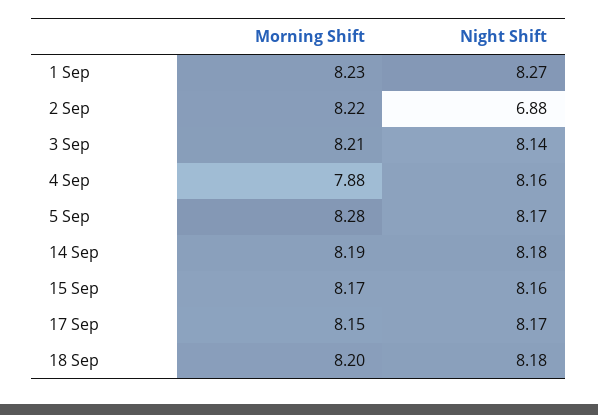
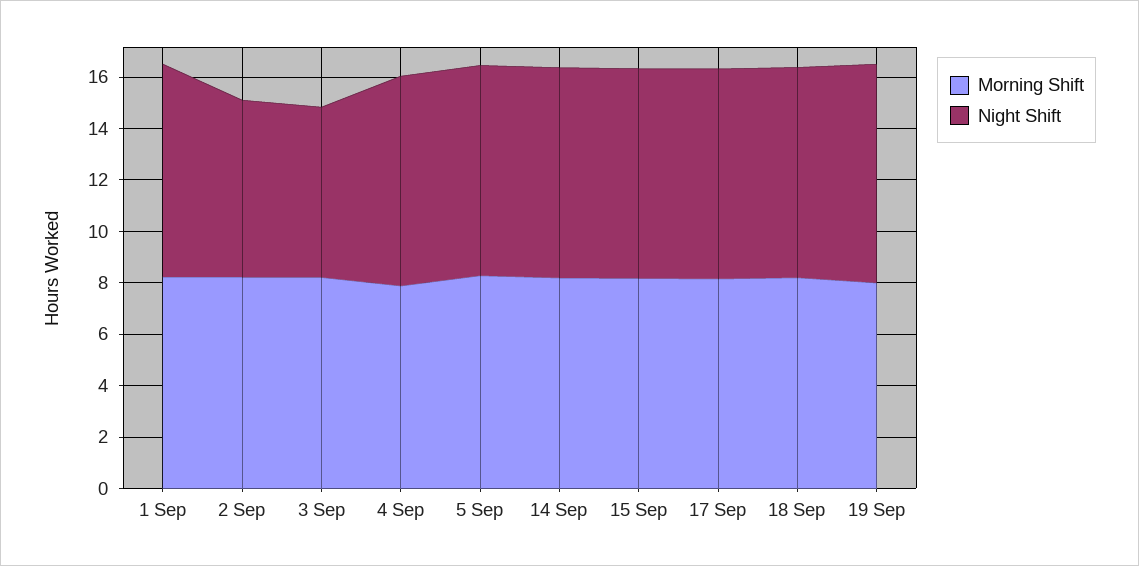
Night Shift, 3 Sep: 8.14 -> 6.5
Morning Shift, 19 Sep: none -> 8
Night Shift, 19 Sep: none -> 8.5

